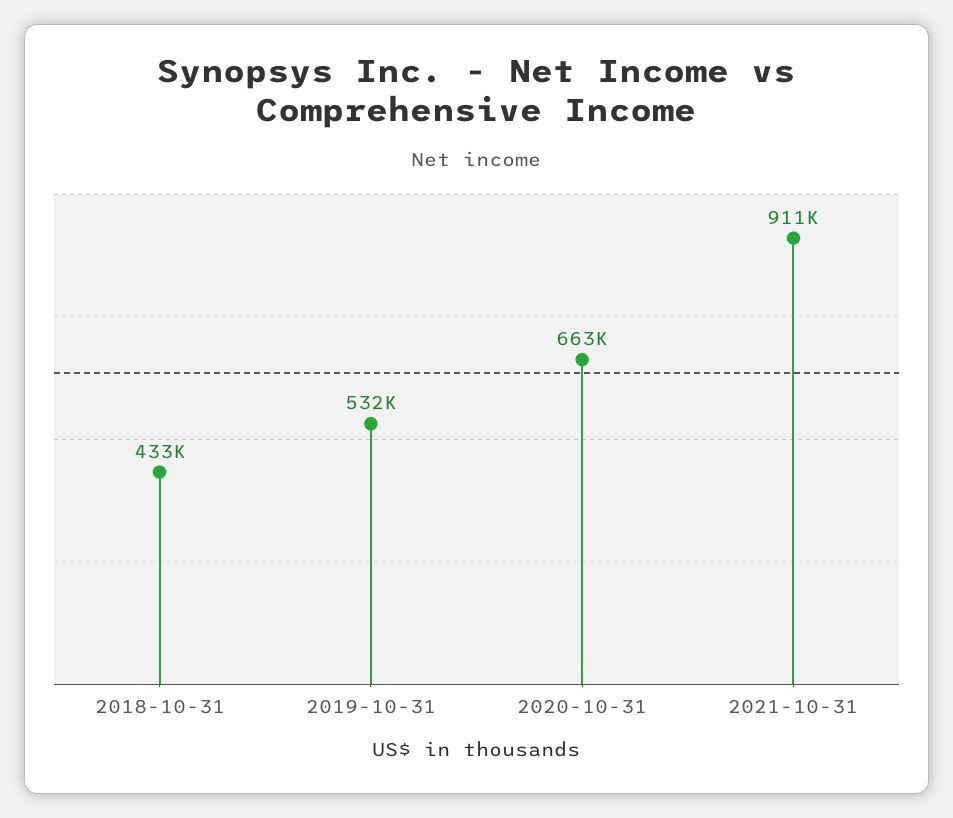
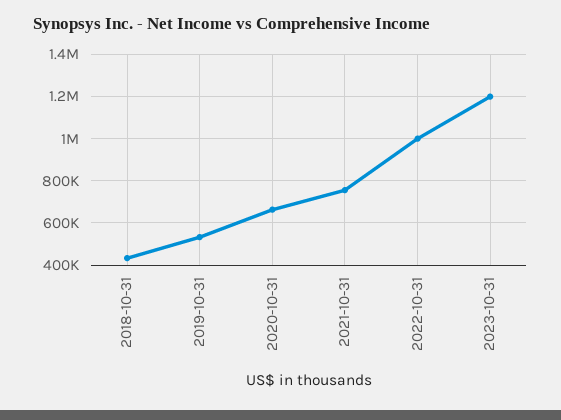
2021-10-31: 911000 -> 750000
2022-10-31: none -> 1000000
2023-10-31: none -> 1200000

